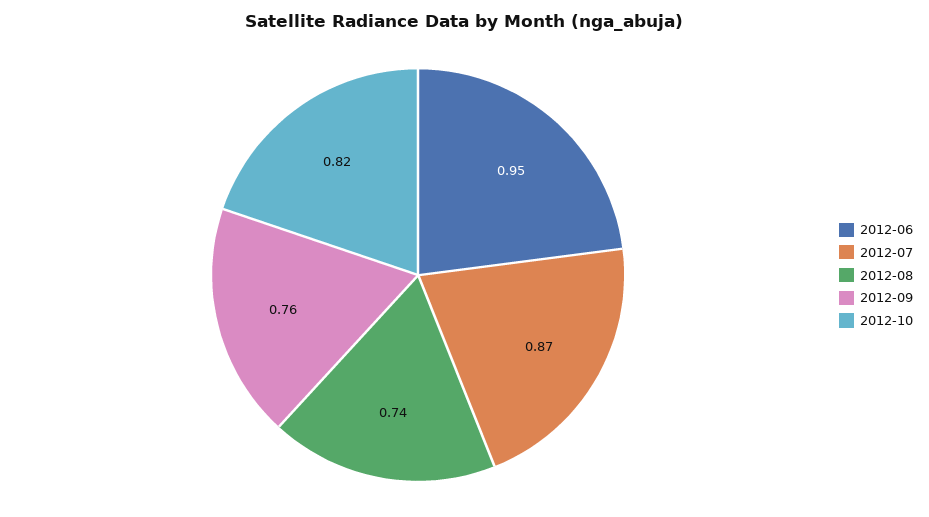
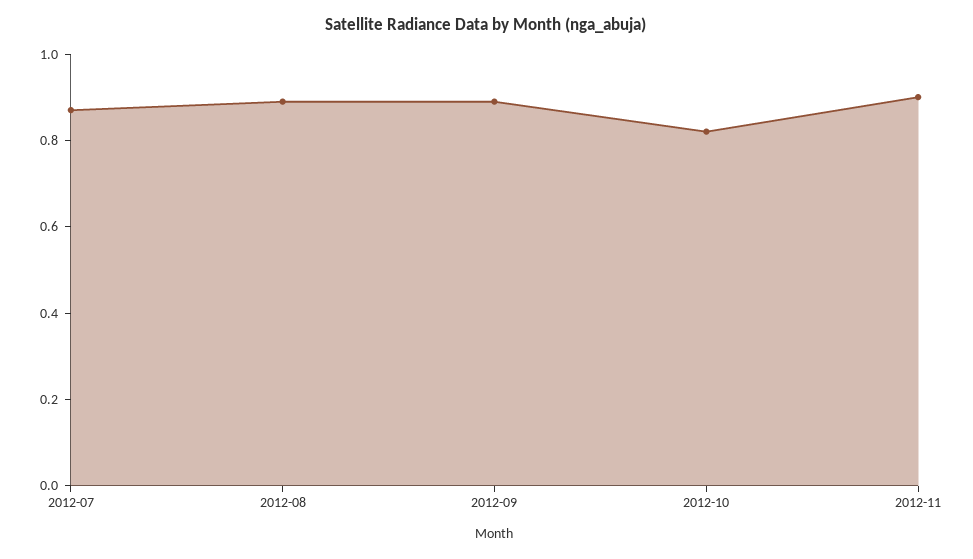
2012-06: 0.95 -> none
2012-08: 0.74 -> 0.9
2012-09: 0.76 -> 0.9
2012-11: none -> 0.9

